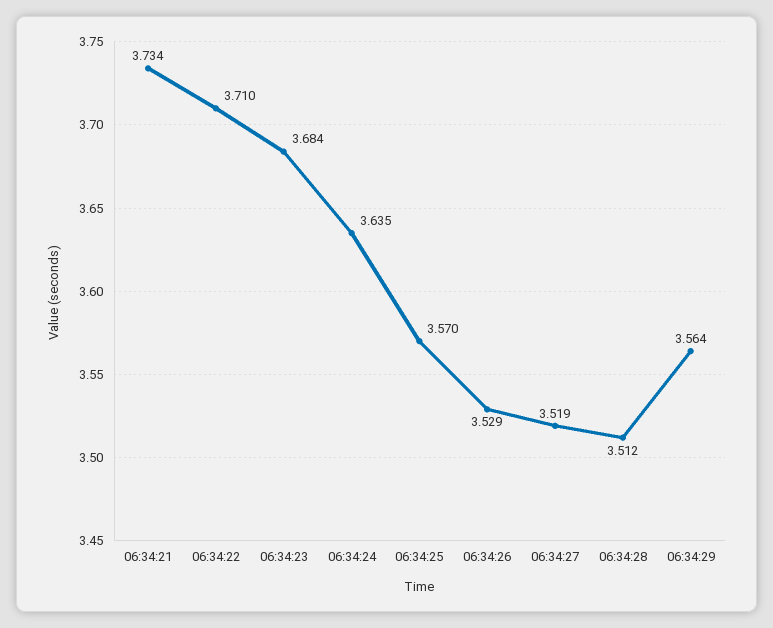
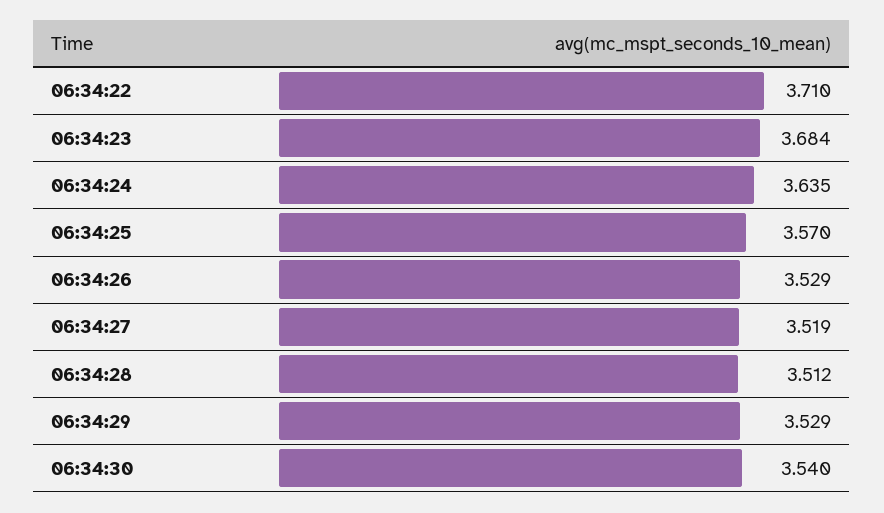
06:34:21: 3.734 -> none
06:34:29: 3.564 -> 3.529
06:34:30: none -> 3.54

